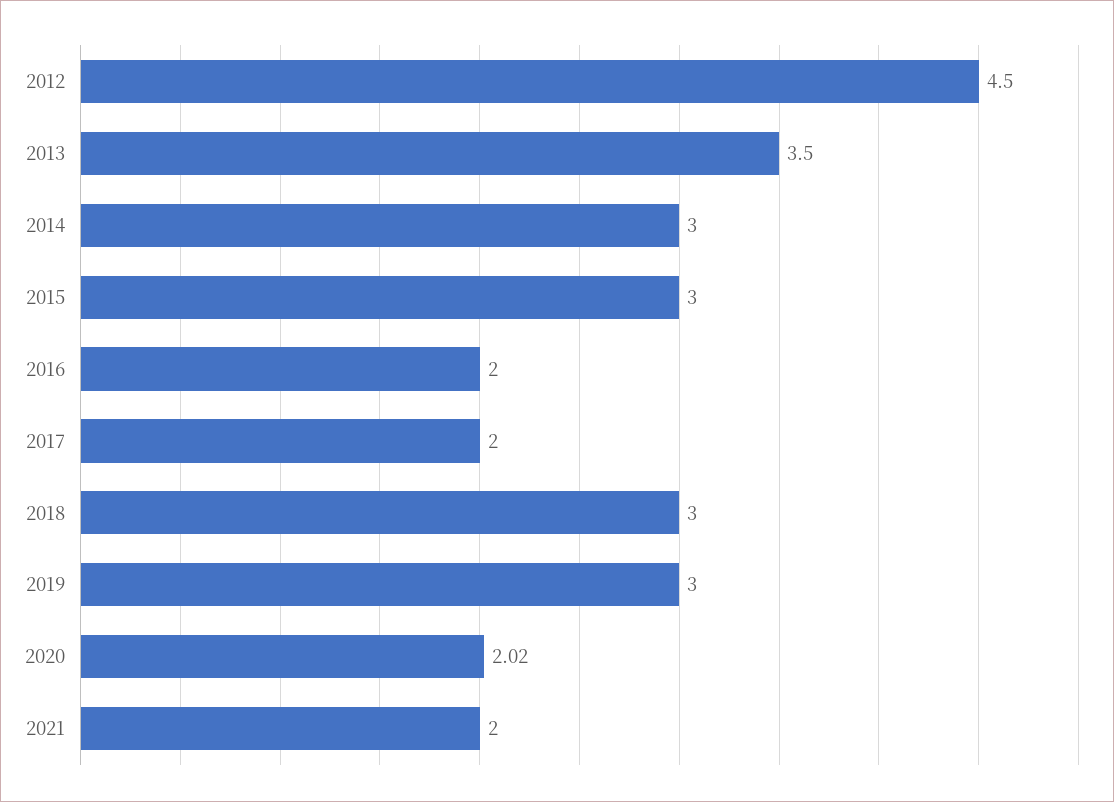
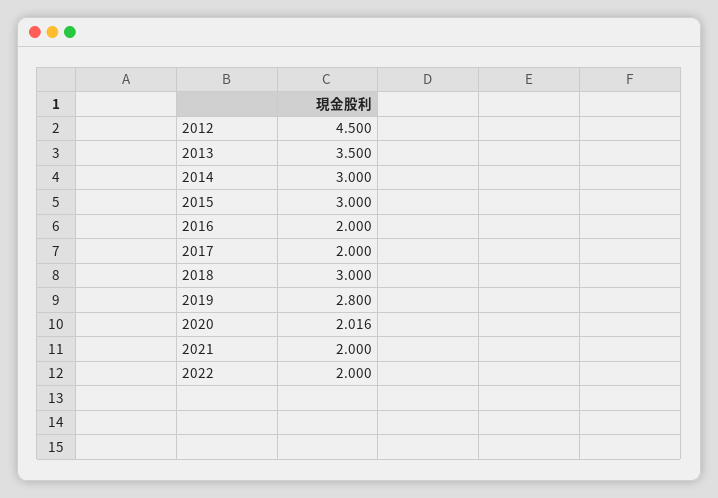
2019: 3 -> 2.8
2022: none -> 2

